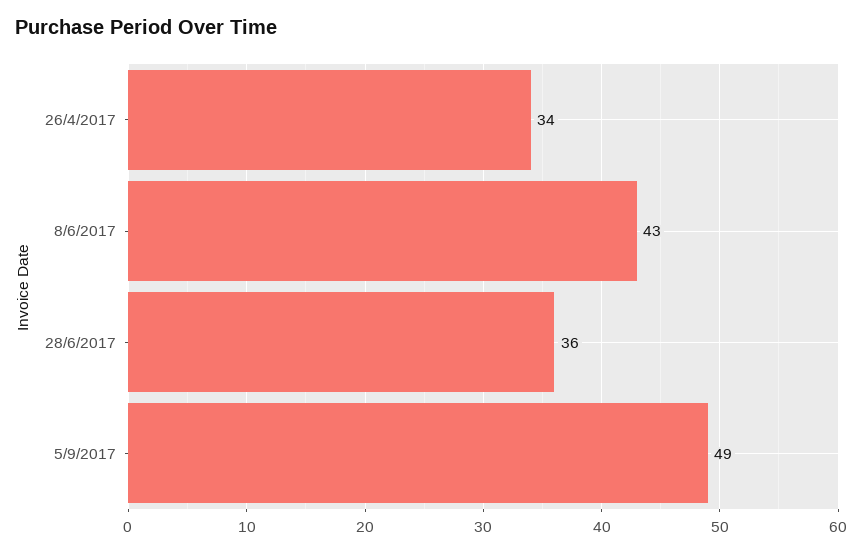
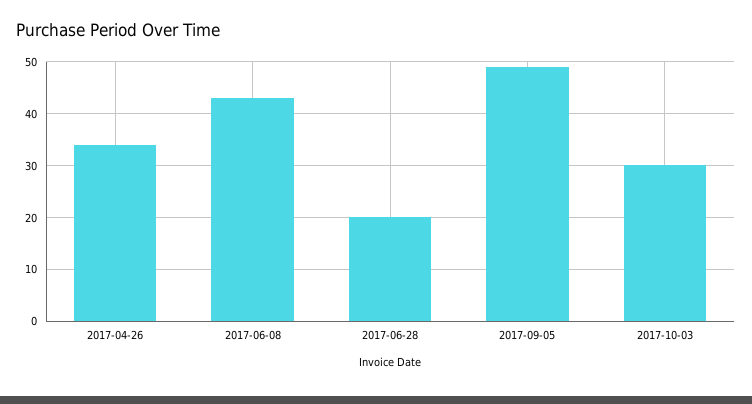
28/6/2017: 36 -> 20
2017-10-03: none -> 30

